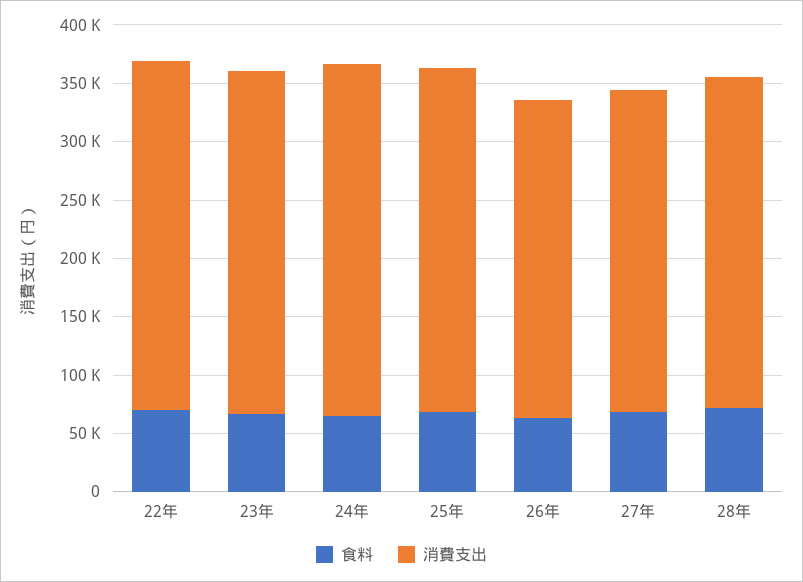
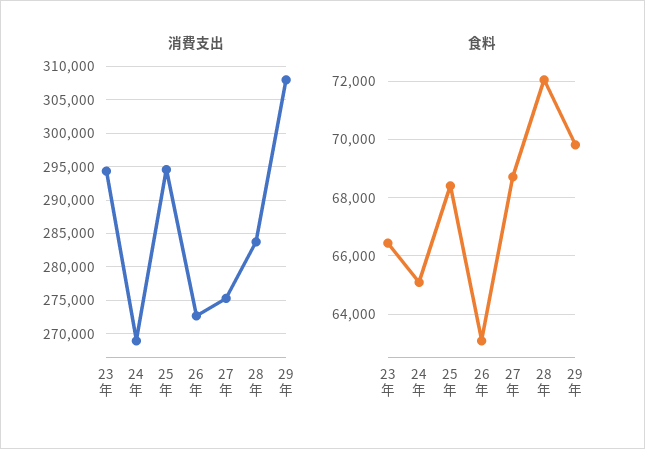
食料, 22年: 70000 -> none
消費支出, 22年: 300000 -> none
消費支出, 24年: 300000 -> 269000
消費支出, 29年: none -> 308000
食料, 29年: none -> 69750

